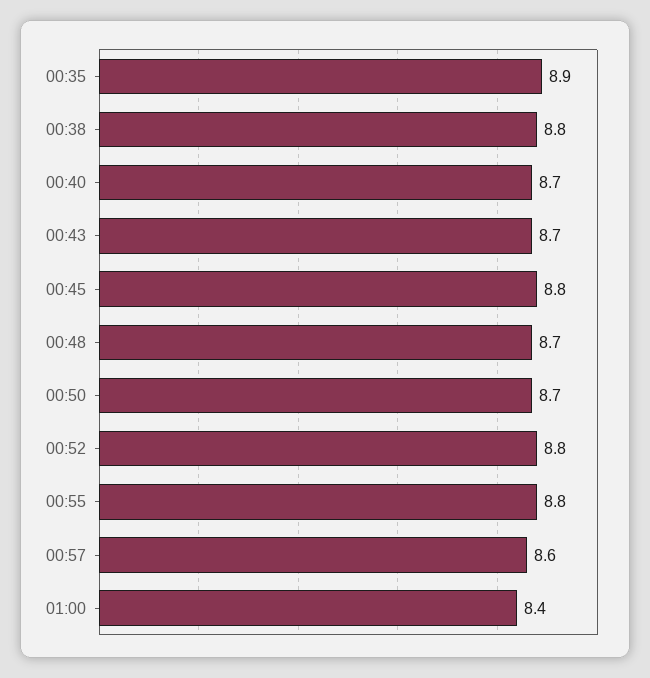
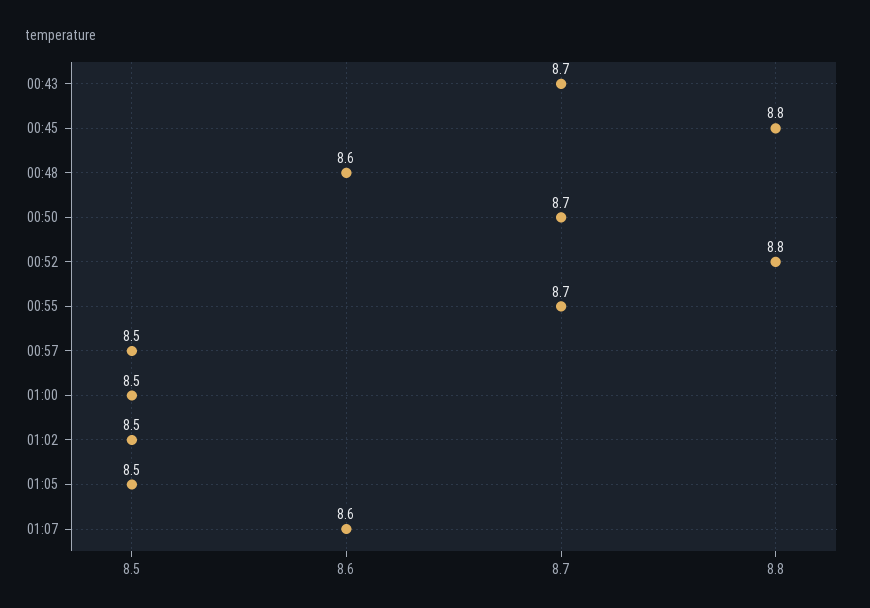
00:35: 8.9 -> none
00:38: 8.8 -> none
00:40: 8.7 -> none
00:48: 8.7 -> 8.6
00:55: 8.8 -> 8.7
00:57: 8.6 -> 8.5
01:00: 8.4 -> 8.5
01:02: none -> 8.5
01:05: none -> 8.5
01:07: none -> 8.6

